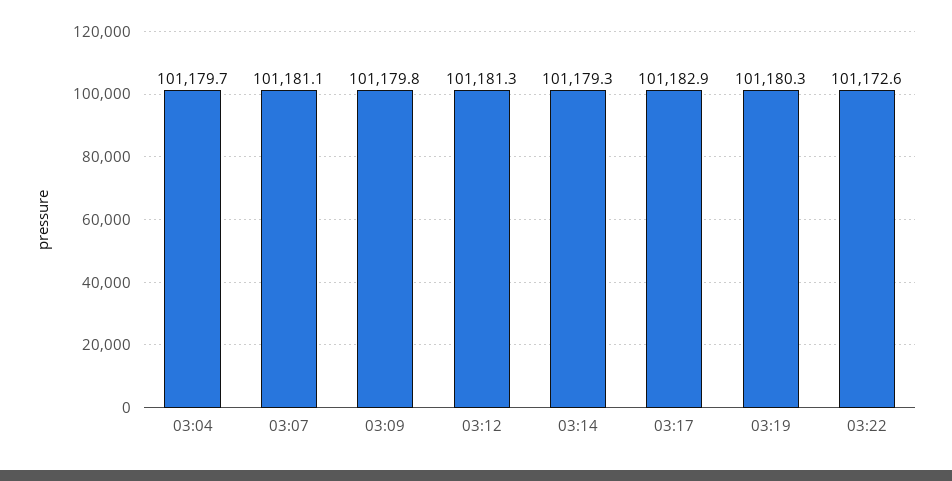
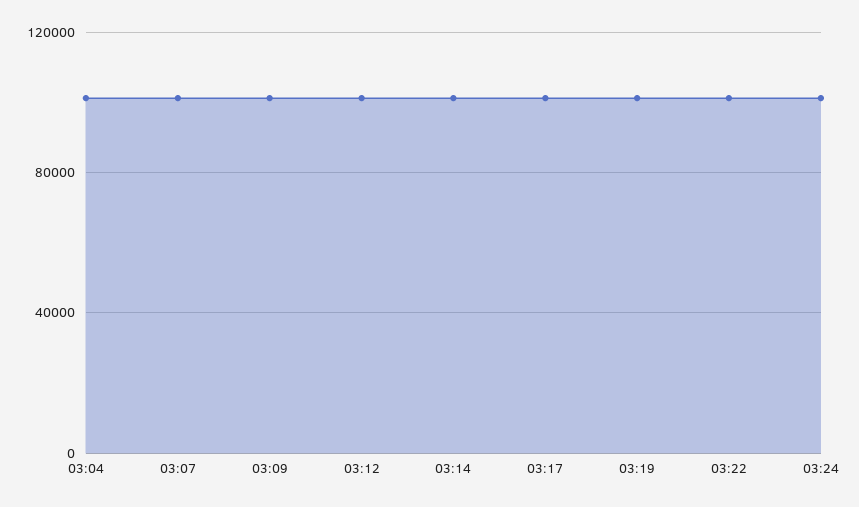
03:24: none -> 100000

